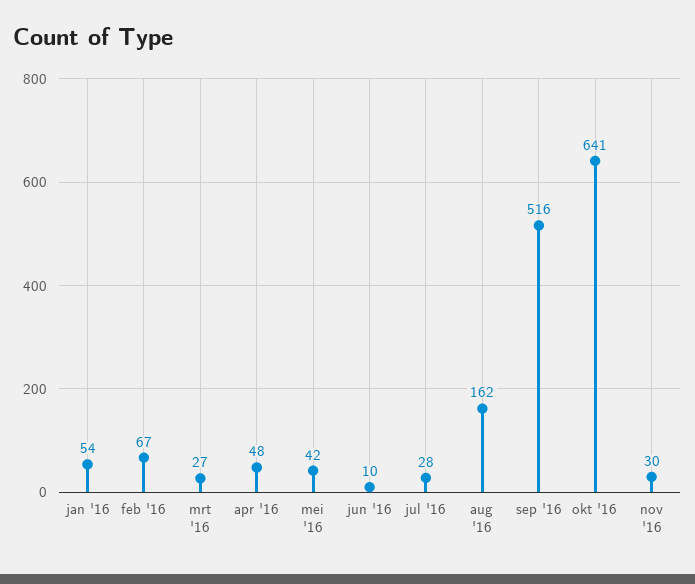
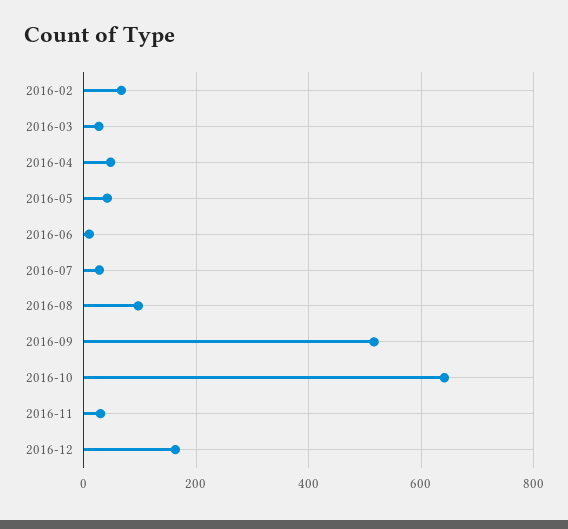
jan '16: 54 -> none
aug '16: 162 -> 100
2016-12: none -> 160

